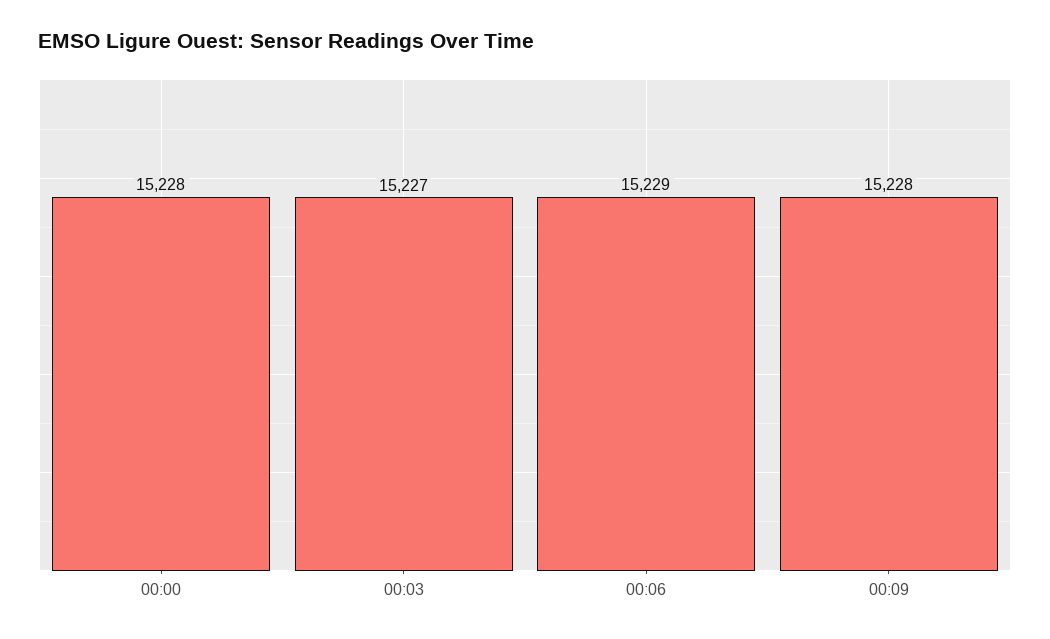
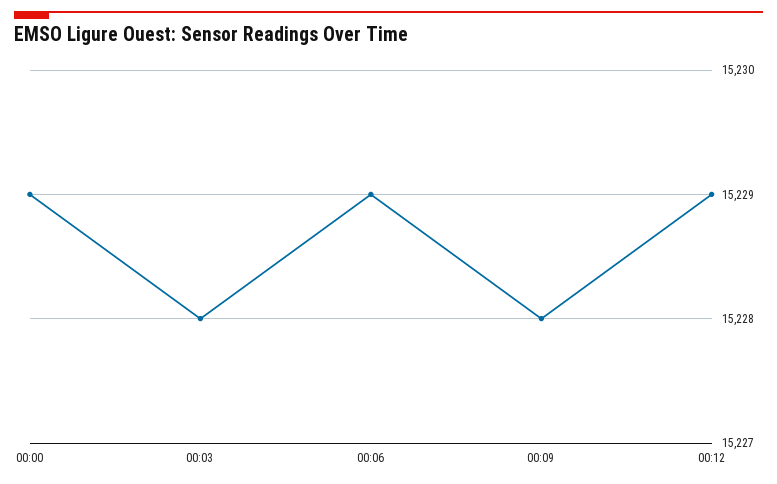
00:00: 15228 -> 15229
00:03: 15227 -> 15228
00:12: none -> 15229

